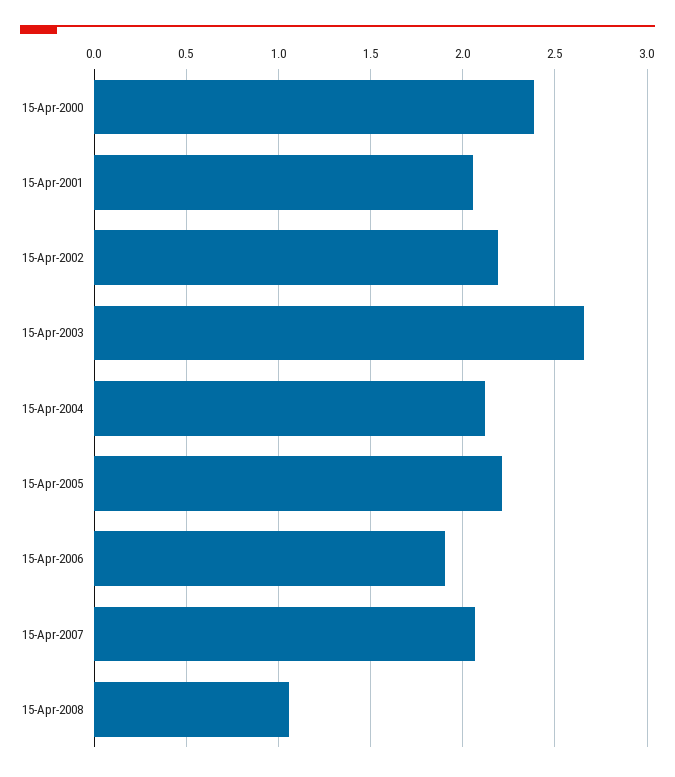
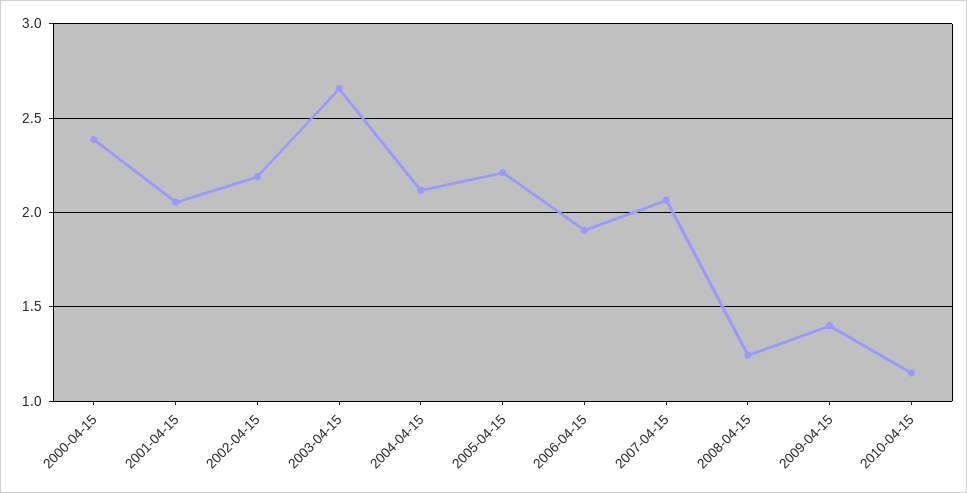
15-Apr-2008: 1.05 -> 1.25
2009-04-15: none -> 1.4
2010-04-15: none -> 1.15

